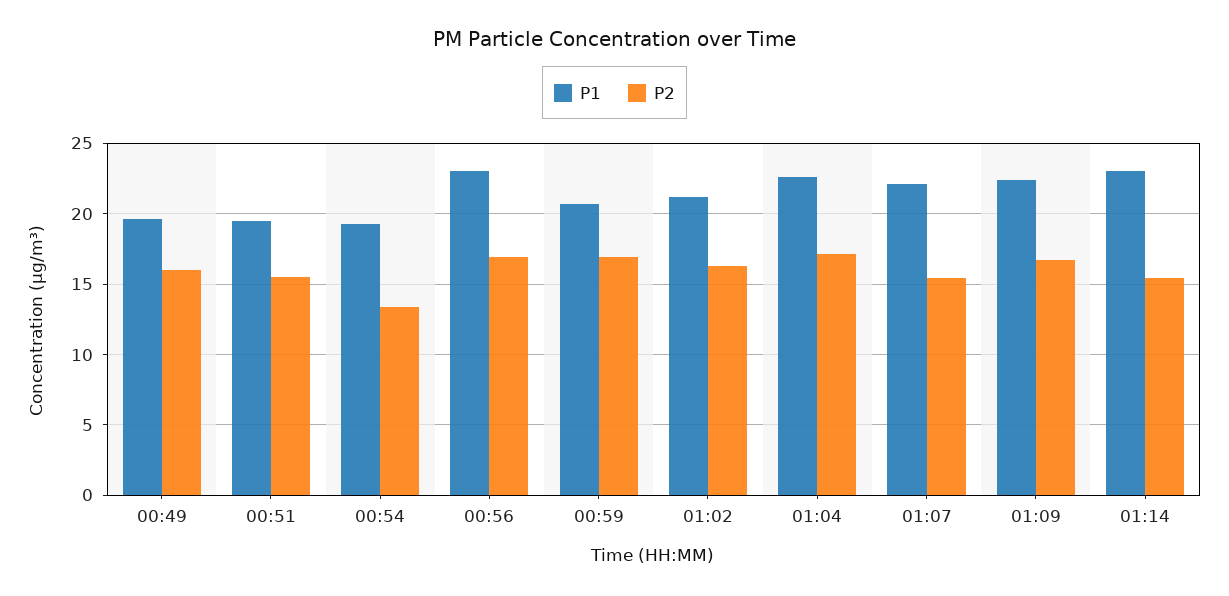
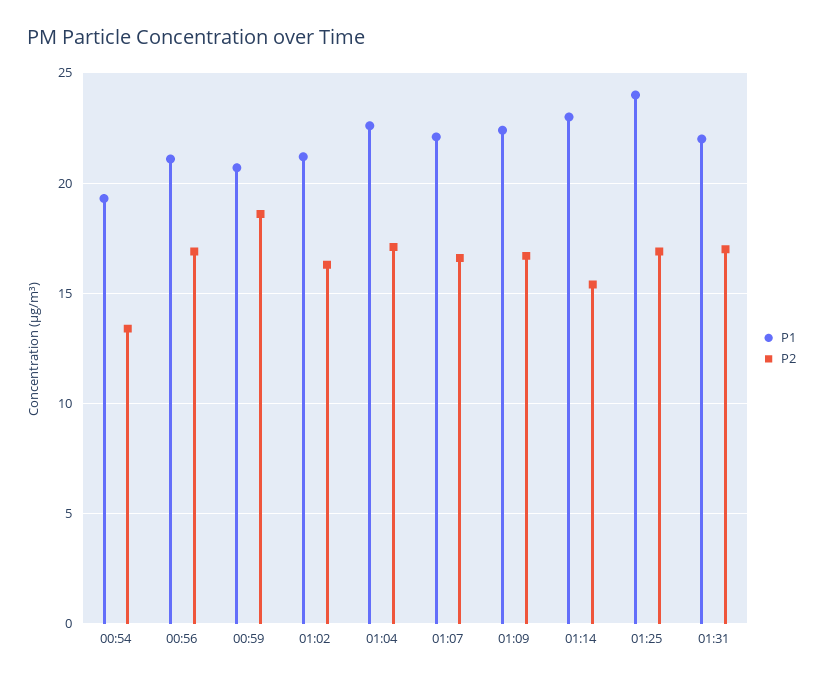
P1, 00:49: 19.5 -> none
P2, 00:49: 16 -> none
P1, 00:51: 19.5 -> none
P2, 00:51: 15.5 -> none
P1, 00:56: 23 -> 21
P2, 00:59: 17 -> 18.5
P2, 01:07: 15.5 -> 16.5
P1, 01:25: none -> 24
P2, 01:25: none -> 17
P1, 01:31: none -> 22
P2, 01:31: none -> 17

